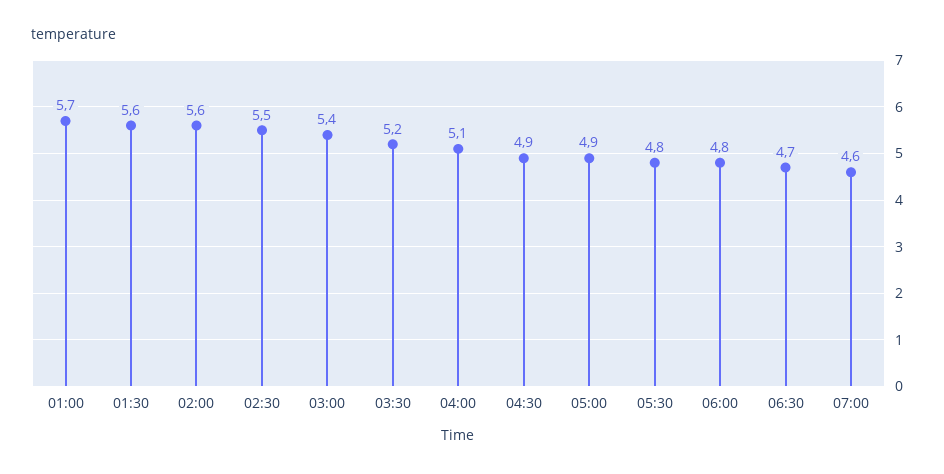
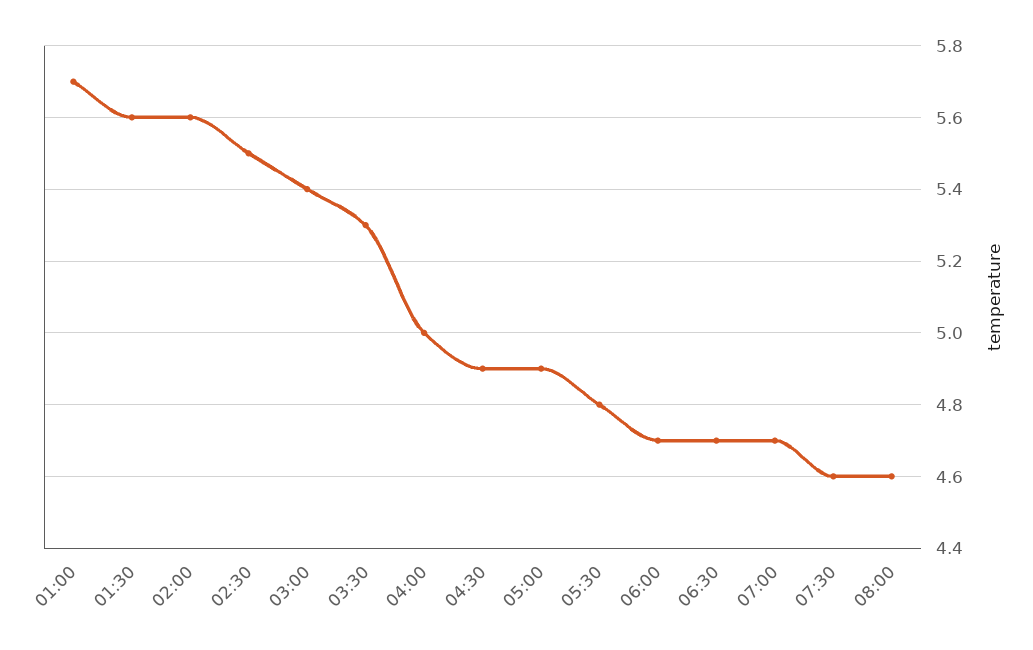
03:30: 5.2 -> 5.3
04:00: 5.1 -> 5
06:00: 4.8 -> 4.7
07:00: 4.6 -> 4.7
07:30: none -> 4.6
08:00: none -> 4.6

